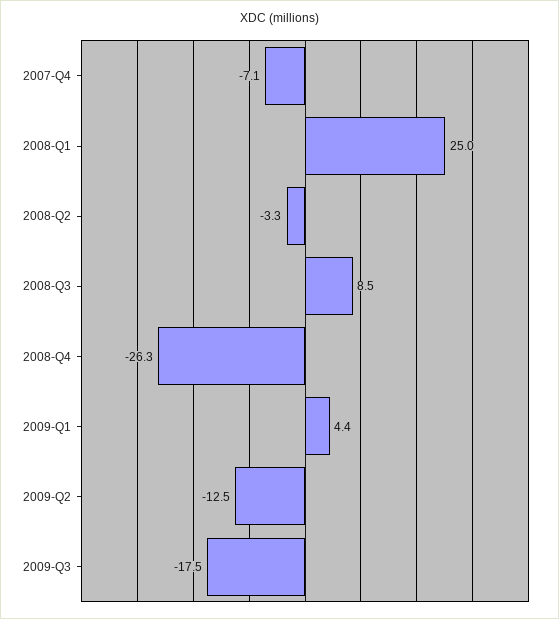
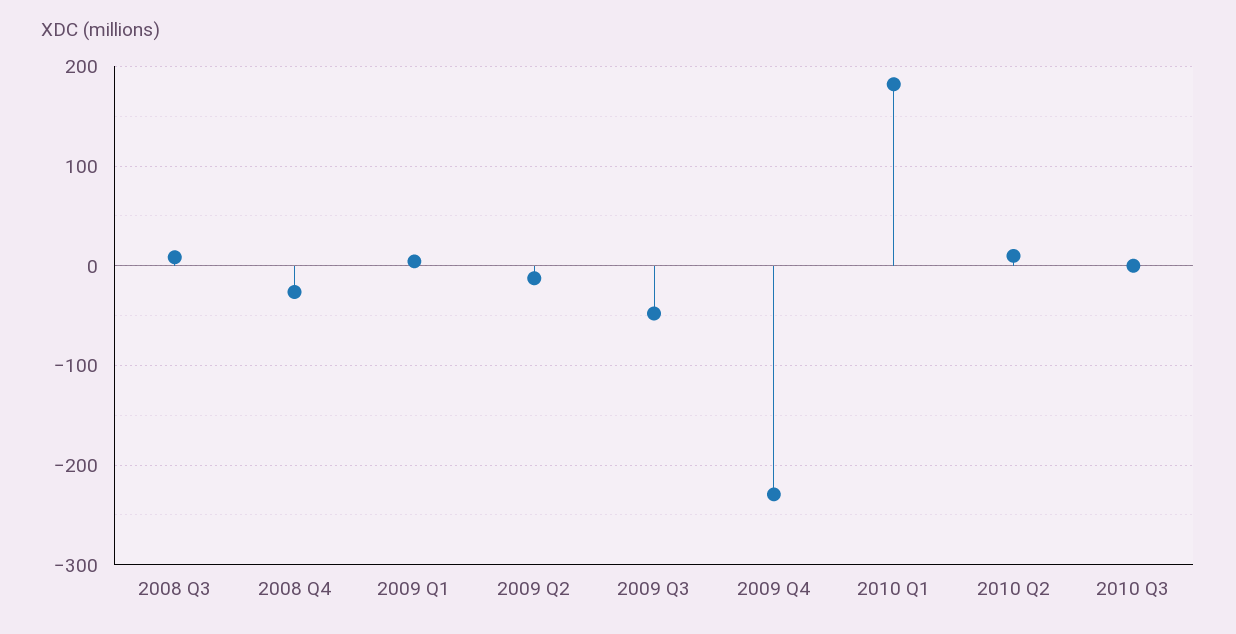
2007-Q4: -7.1 -> none
2008-Q1: 25 -> none
2008-Q2: -3.3 -> none
2009-Q3: -17.5 -> -50
2009 Q4: none -> -230
2010 Q1: none -> 180
2010 Q2: none -> 10
2010 Q3: none -> 0

